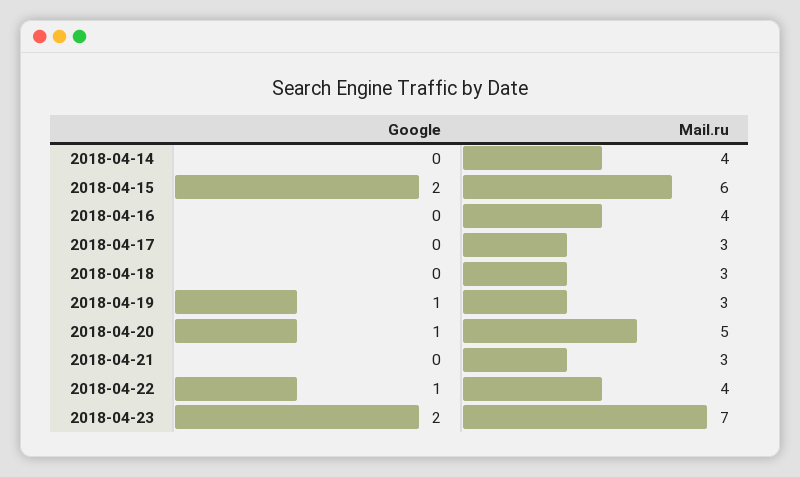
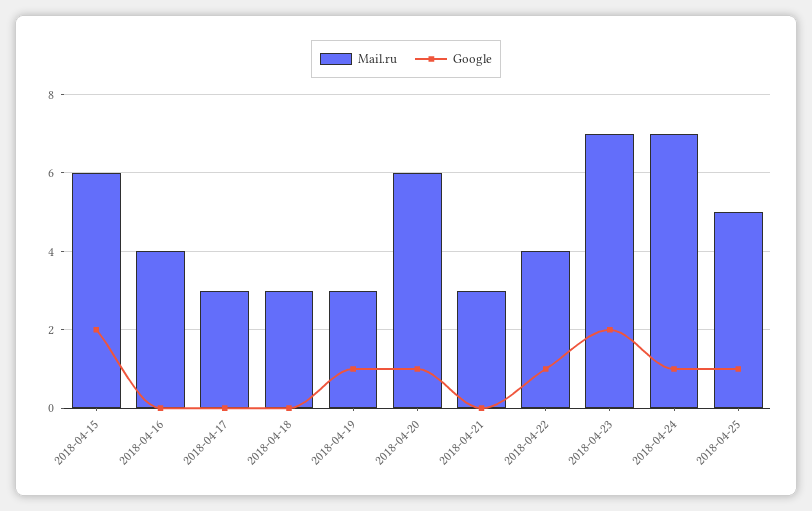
Google, 2018-04-14: 0 -> none
Mail.ru, 2018-04-14: 4 -> none
Mail.ru, 2018-04-20: 5 -> 6
Mail.ru, 2018-04-24: none -> 7
Google, 2018-04-24: none -> 1
Mail.ru, 2018-04-25: none -> 5
Google, 2018-04-25: none -> 1

